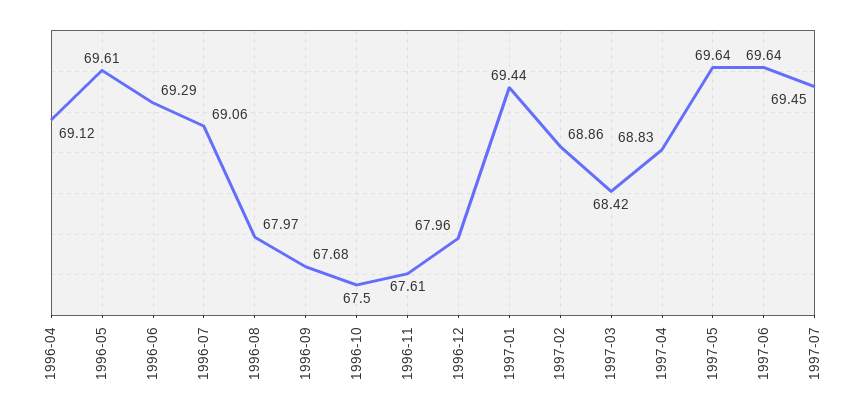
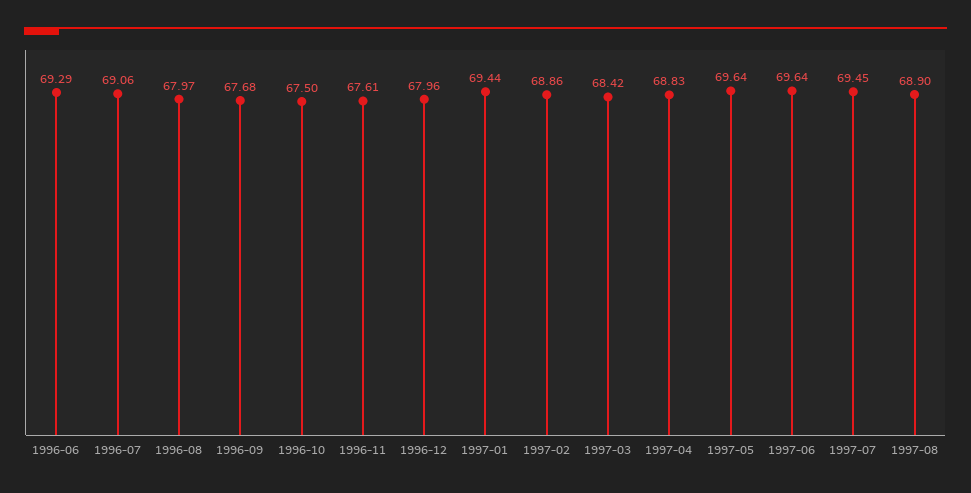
1996-04: 69.12 -> none
1996-05: 69.61 -> none
1997-08: none -> 68.9

